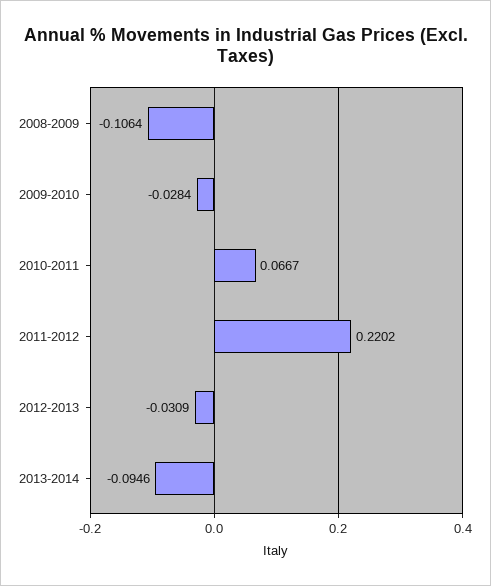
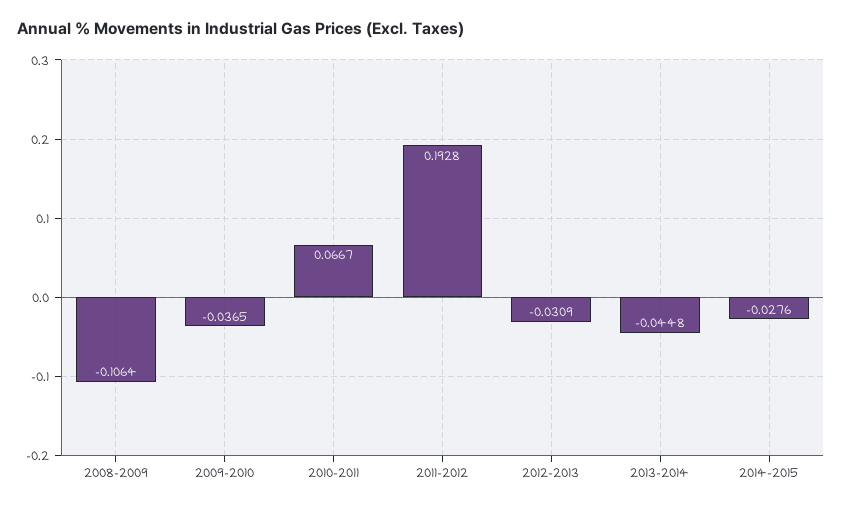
2009-2010: -0.0284 -> -0.0365
2011-2012: 0.2202 -> 0.1928
2013-2014: -0.0946 -> -0.0448
2014-2015: none -> -0.0276

